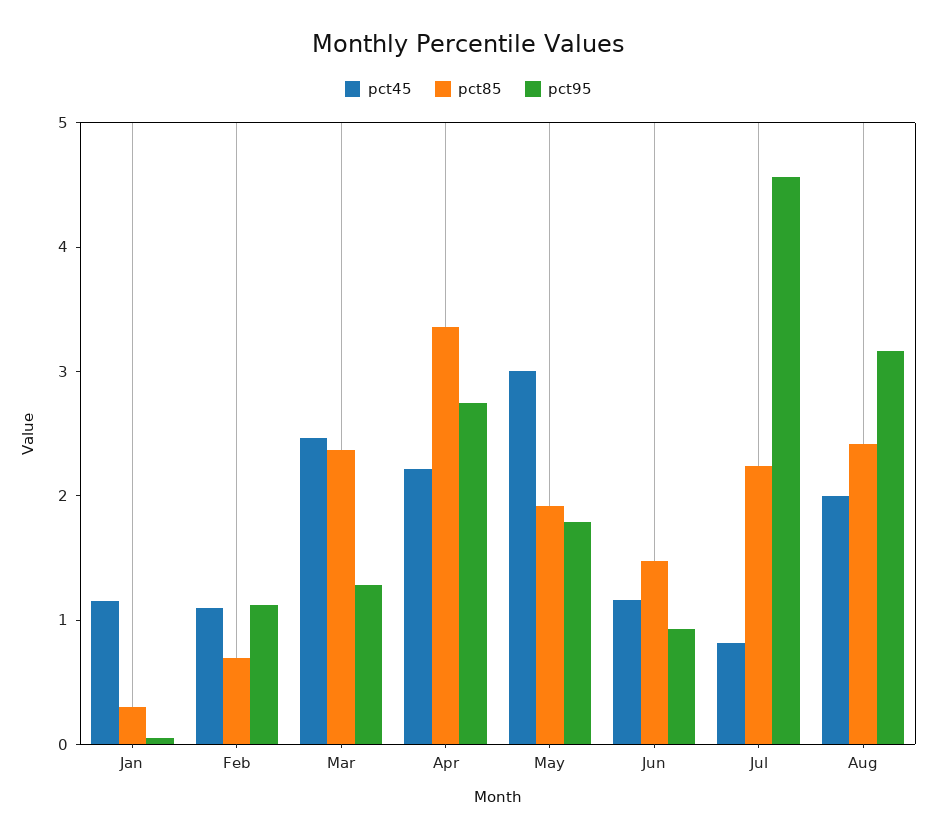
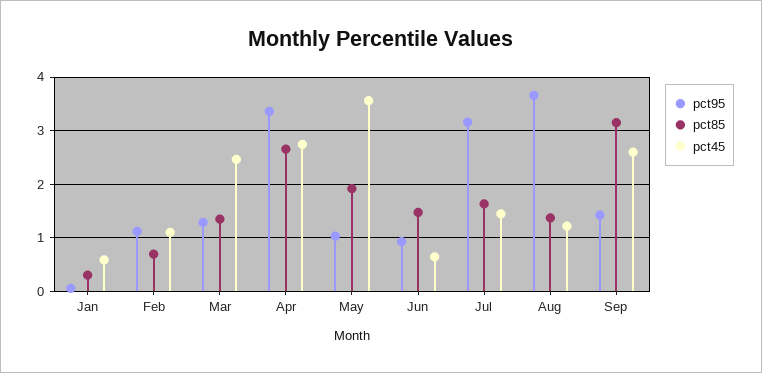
pct45, Jan: 1.2 -> 0.6
pct85, Mar: 2.4 -> 1.4
pct45, Apr: 2.2 -> 2.8
pct85, Apr: 3.4 -> 2.6
pct95, Apr: 2.8 -> 3.4
pct45, May: 3 -> 3.6
pct95, May: 1.8 -> 1
pct45, Jun: 1.2 -> 0.6
pct45, Jul: 0.8 -> 1.4
pct85, Jul: 2.2 -> 1.6
pct95, Jul: 4.6 -> 3.2
pct45, Aug: 2 -> 1.2
pct85, Aug: 2.4 -> 1.4
pct95, Aug: 3.2 -> 3.6
pct95, Sep: none -> 1.4
pct85, Sep: none -> 3.2
pct45, Sep: none -> 2.6

